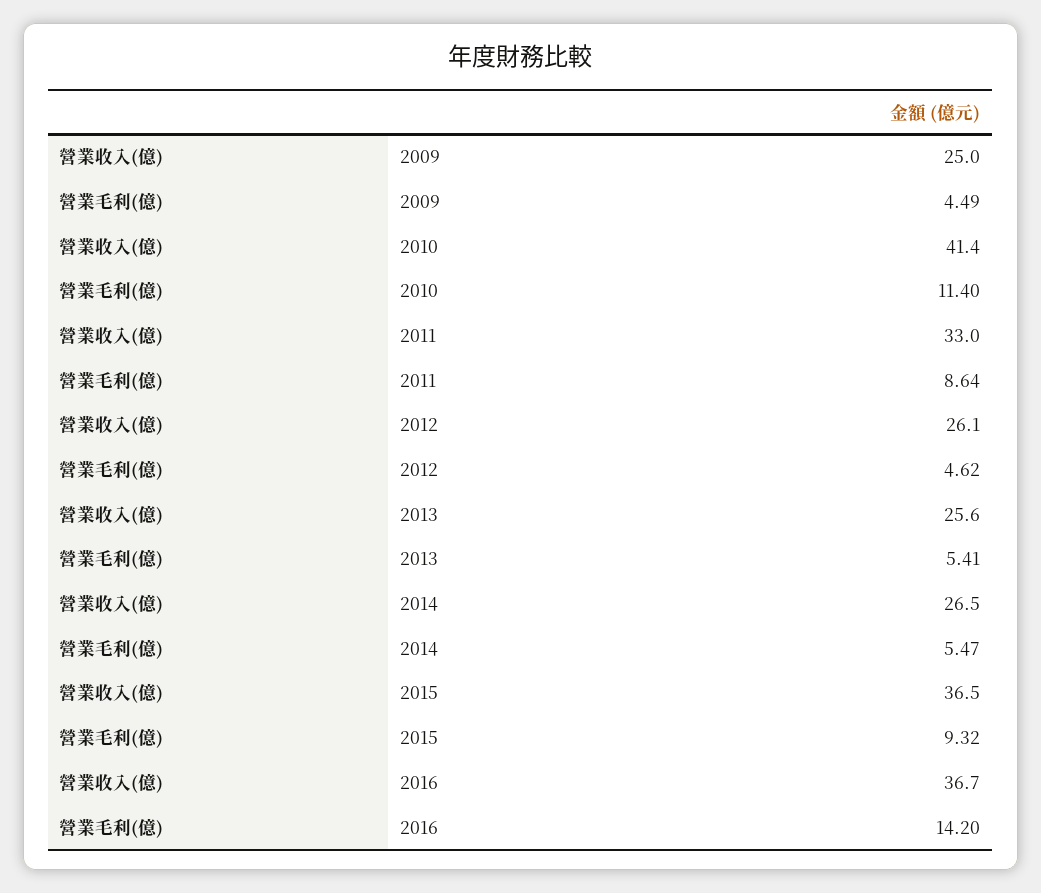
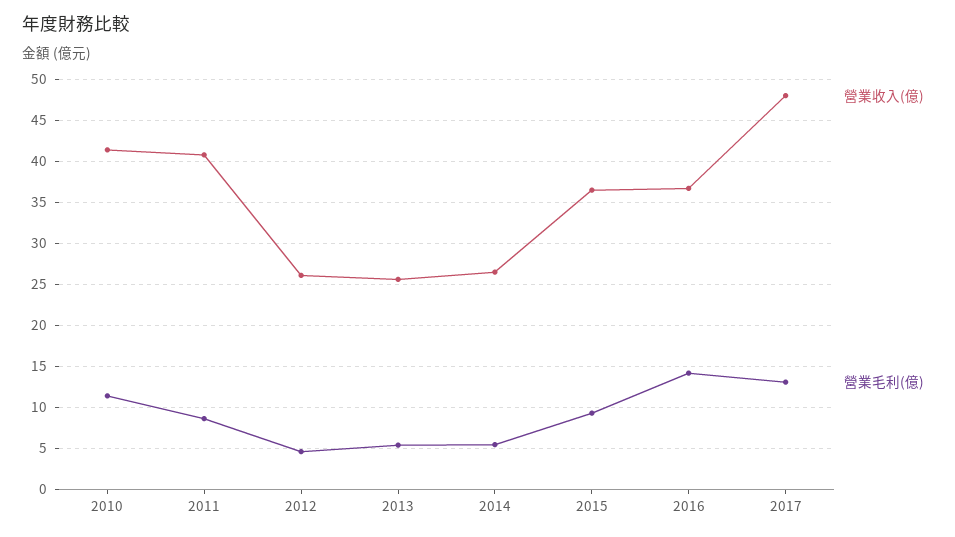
營業收入(億), 2009: 25 -> none
營業毛利(億), 2009: 4.49 -> none
營業收入(億), 2011: 33 -> 41
營業收入(億), 2017: none -> 48
營業毛利(億), 2017: none -> 13

